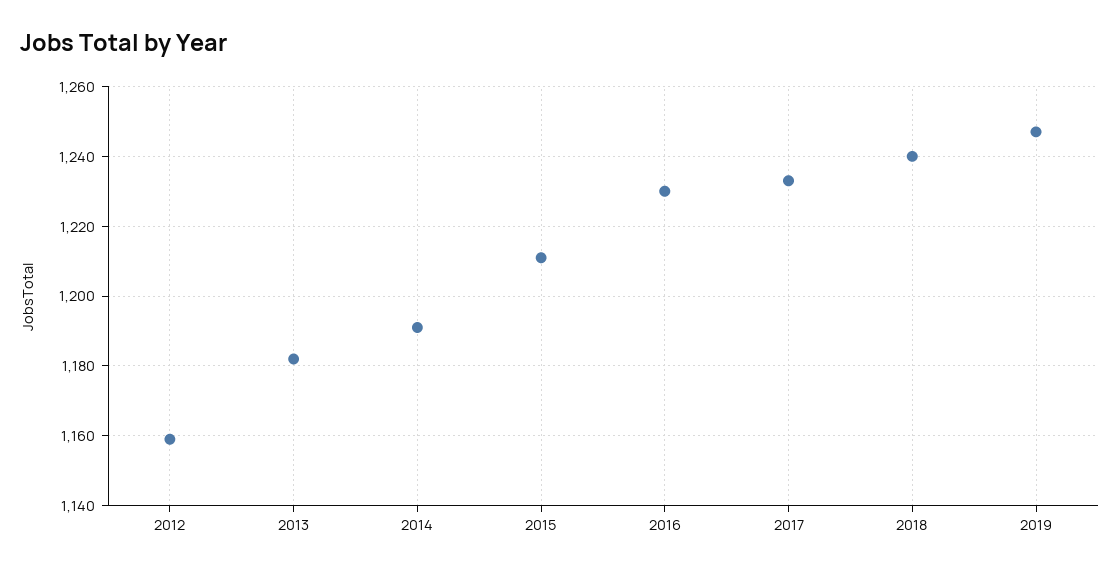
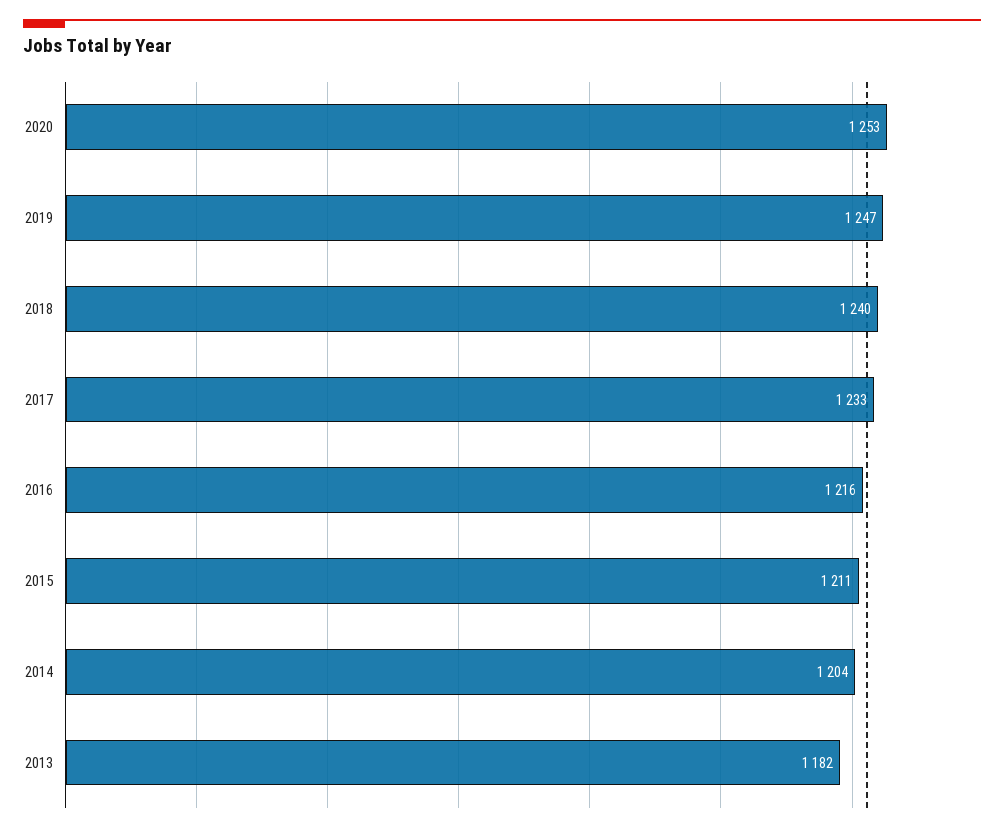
2012: 1160 -> none
2014: 1190 -> 1204
2016: 1230 -> 1216
2020: none -> 1253

